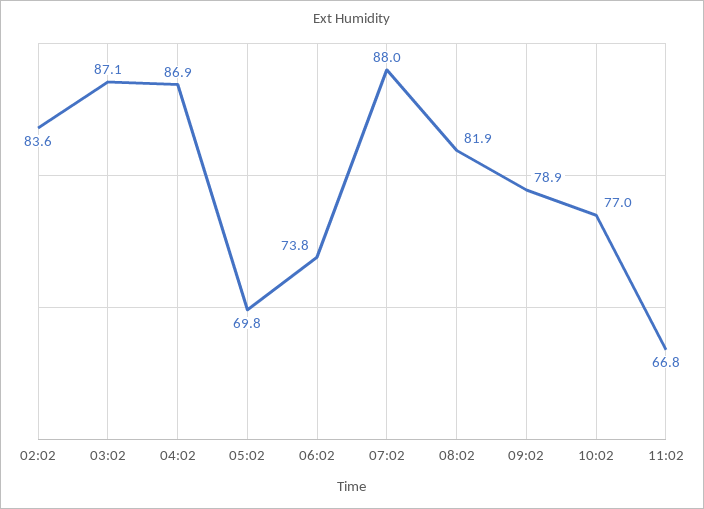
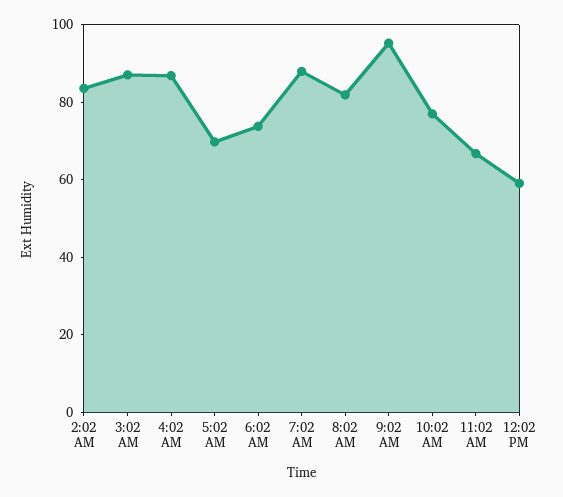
09:02: 78.9 -> 95
12:02 PM: none -> 60

